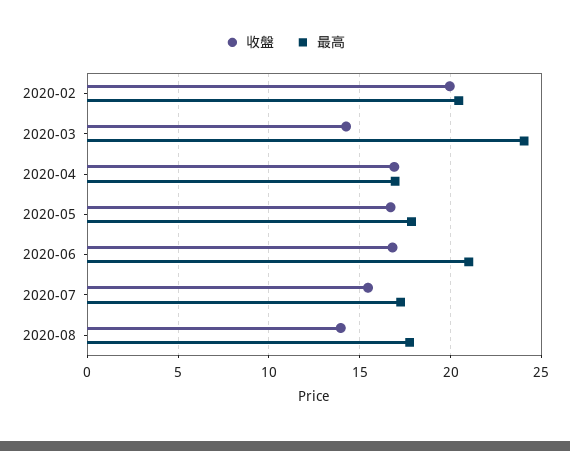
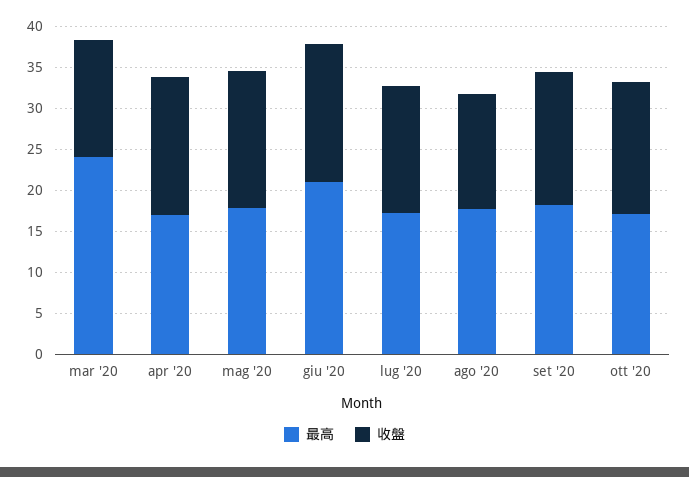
收盤, 2020-02: 20 -> none
最高, 2020-02: 20.5 -> none
最高, set '20: none -> 18
收盤, set '20: none -> 16
最高, ott '20: none -> 17
收盤, ott '20: none -> 16

